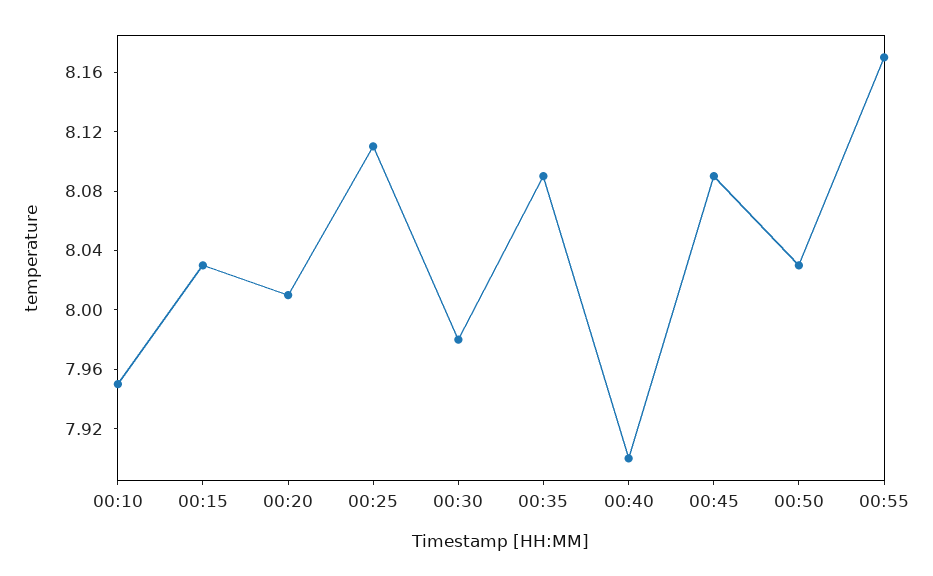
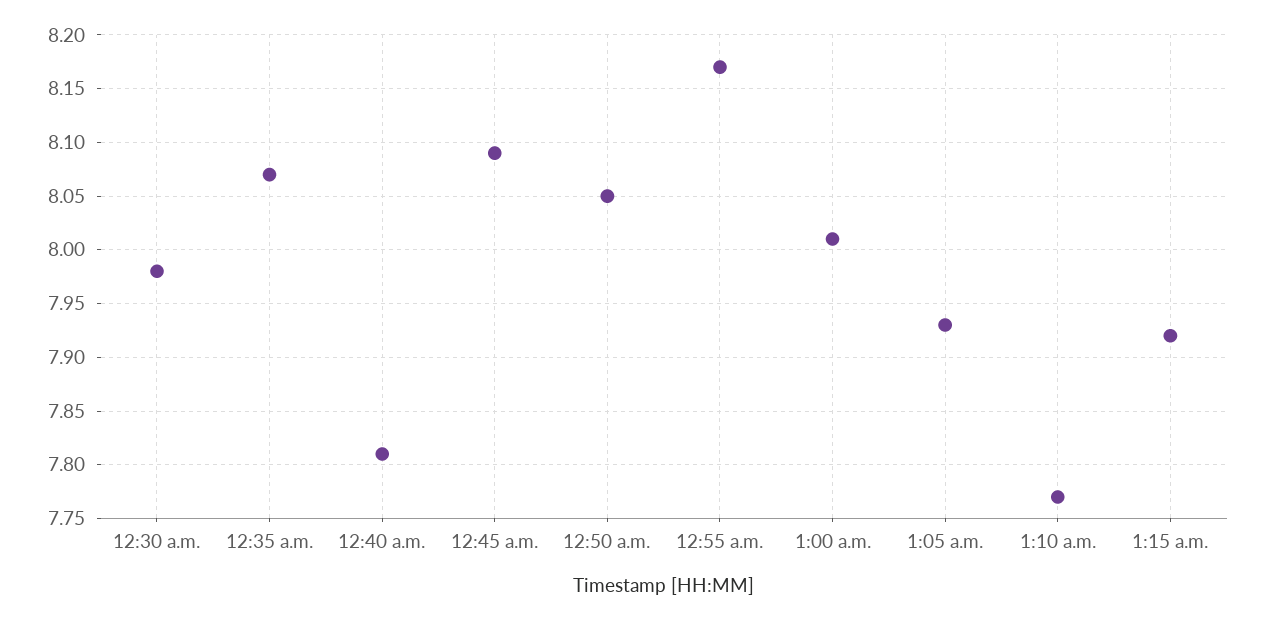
00:10: 7.95 -> none
00:15: 8.03 -> none
00:20: 8.01 -> none
00:25: 8.11 -> none
00:35: 8.09 -> 8.07
00:40: 7.9 -> 7.81
00:50: 8.03 -> 8.05
1:00 a.m.: none -> 8.01
1:05 a.m.: none -> 7.93
1:10 a.m.: none -> 7.77
1:15 a.m.: none -> 7.92

